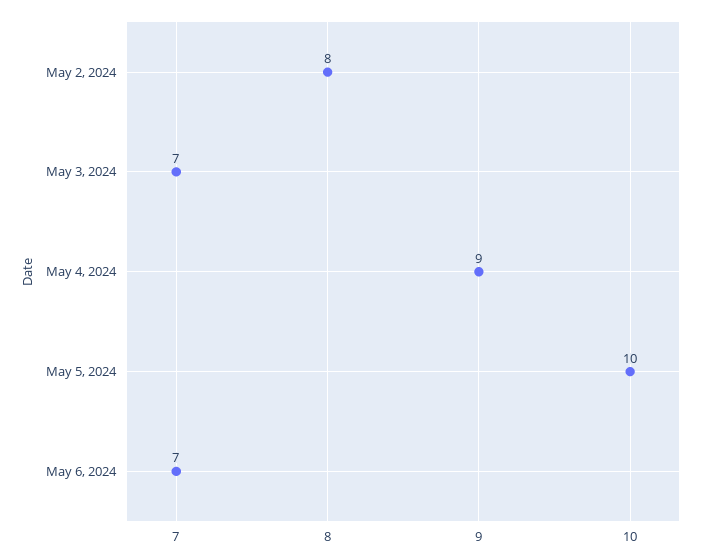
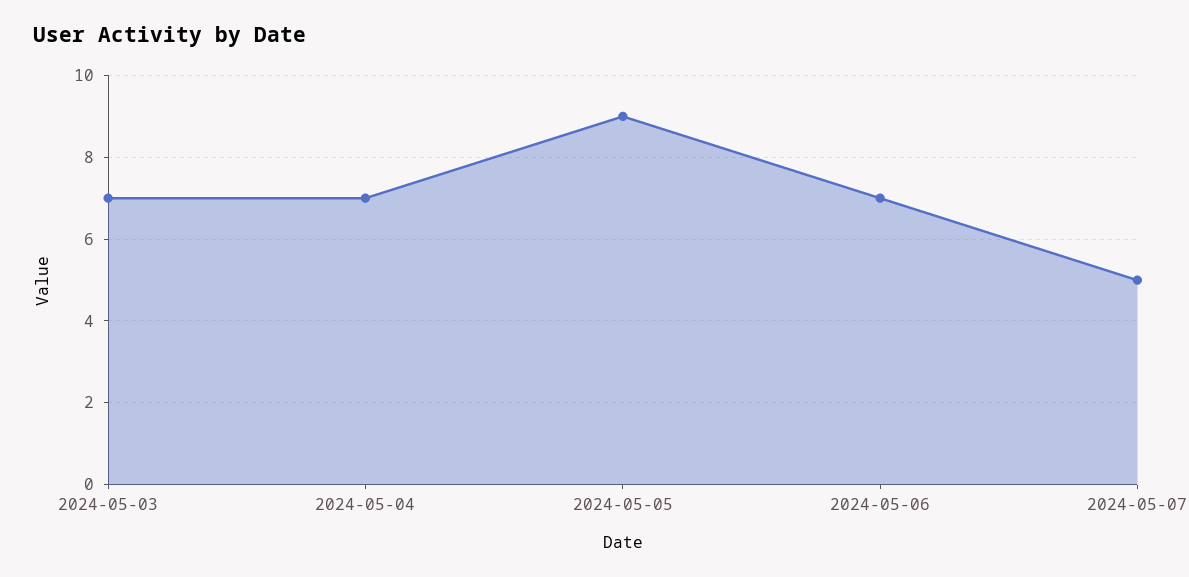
May 2, 2024: 8 -> none
May 4, 2024: 9 -> 7
May 5, 2024: 10 -> 9
2024-05-07: none -> 5

